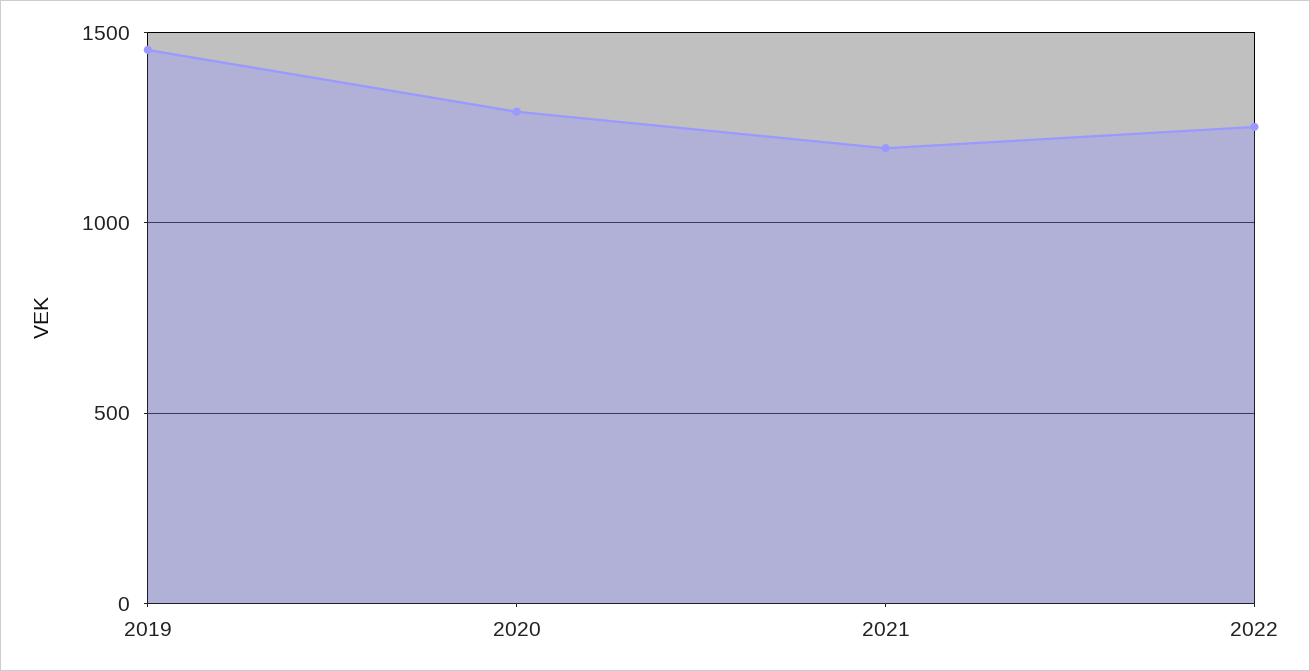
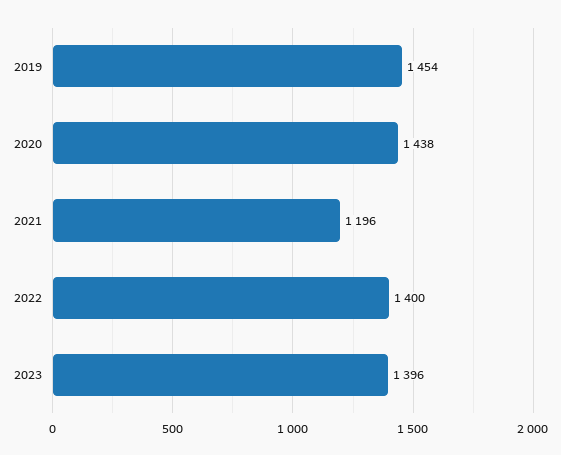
2020: 1300 -> 1438
2022: 1250 -> 1400
2023: none -> 1396

